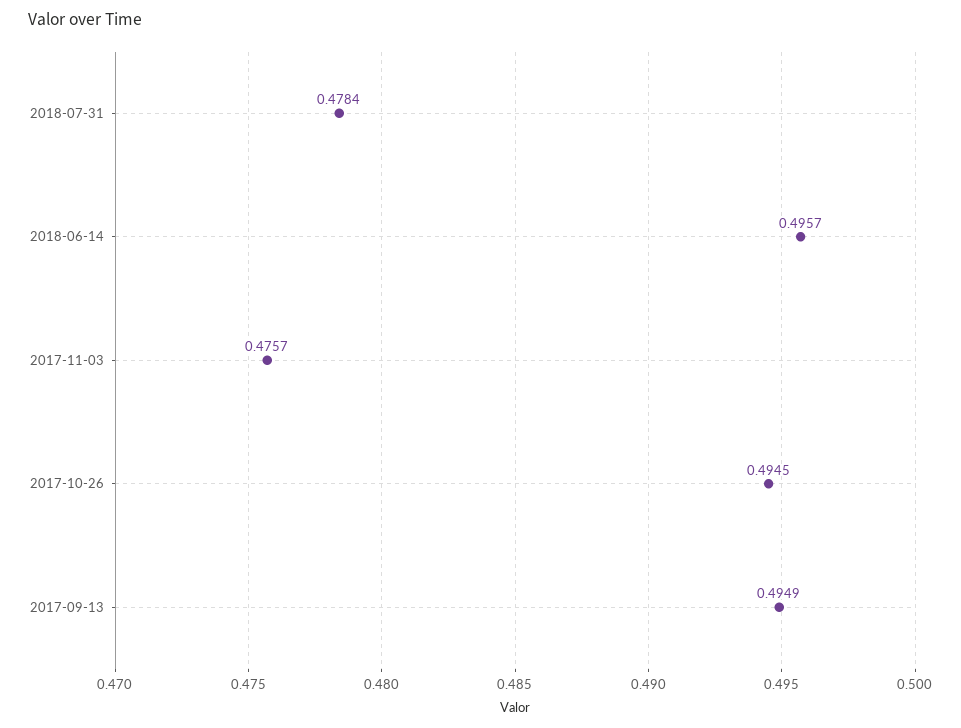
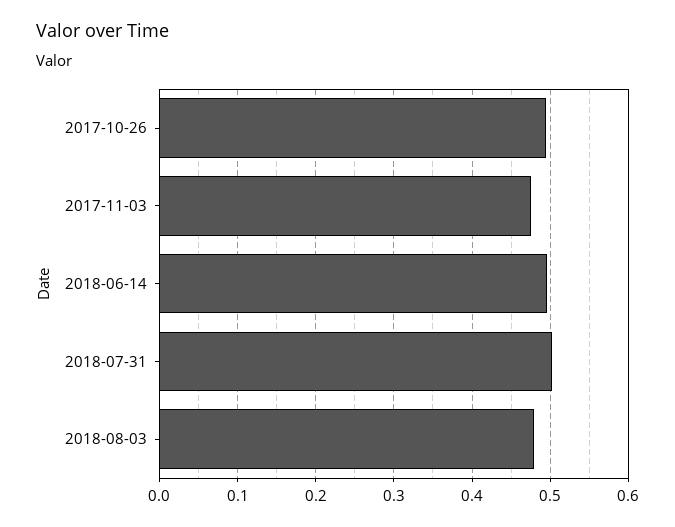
2018-07-31: 0.4784 -> 0.5
2017-09-13: 0.4949 -> none
2018-08-03: none -> 0.48

